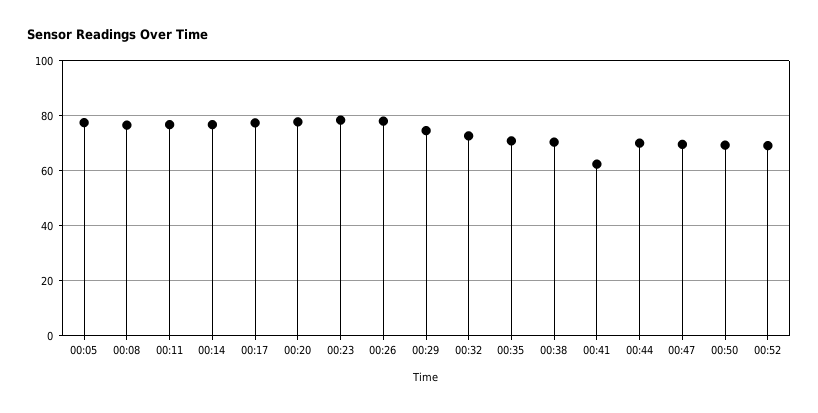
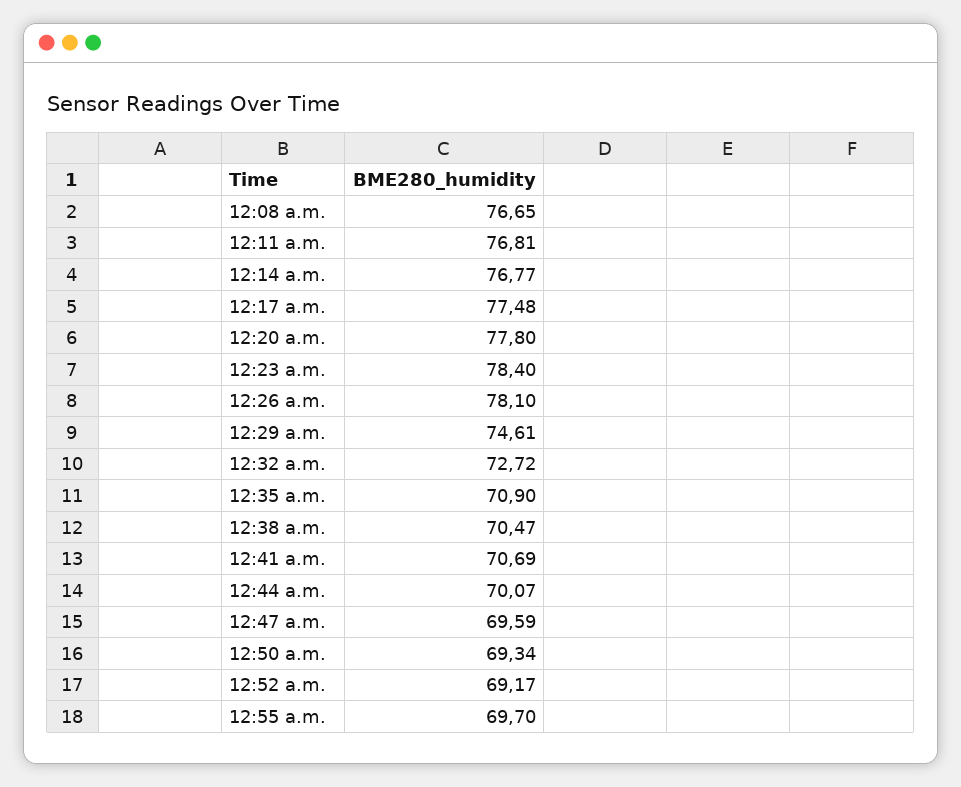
00:05: 77.5 -> none
00:41: 62.5 -> 70.69
12:55 a.m.: none -> 69.7

